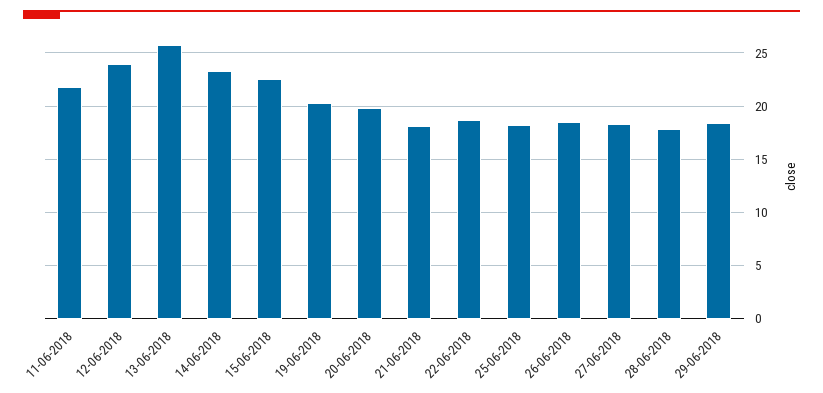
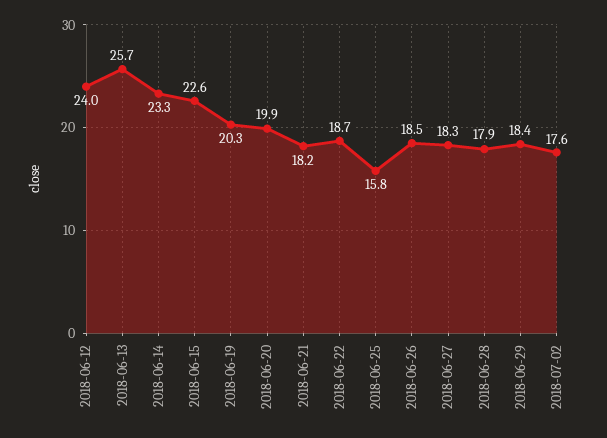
11-06-2018: 22 -> none
25-06-2018: 18 -> 15.8
2018-07-02: none -> 17.6

